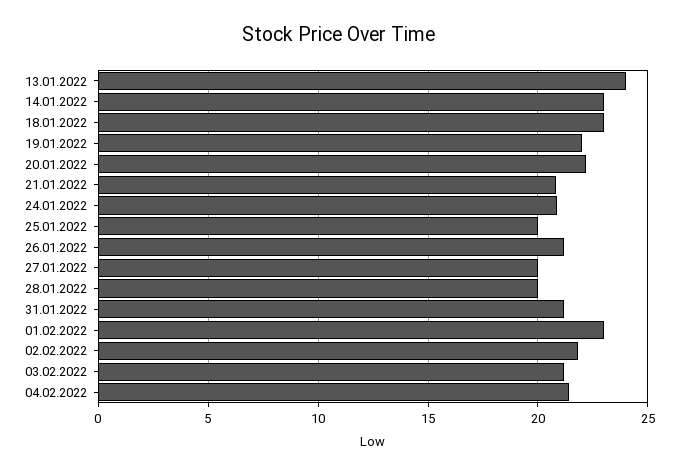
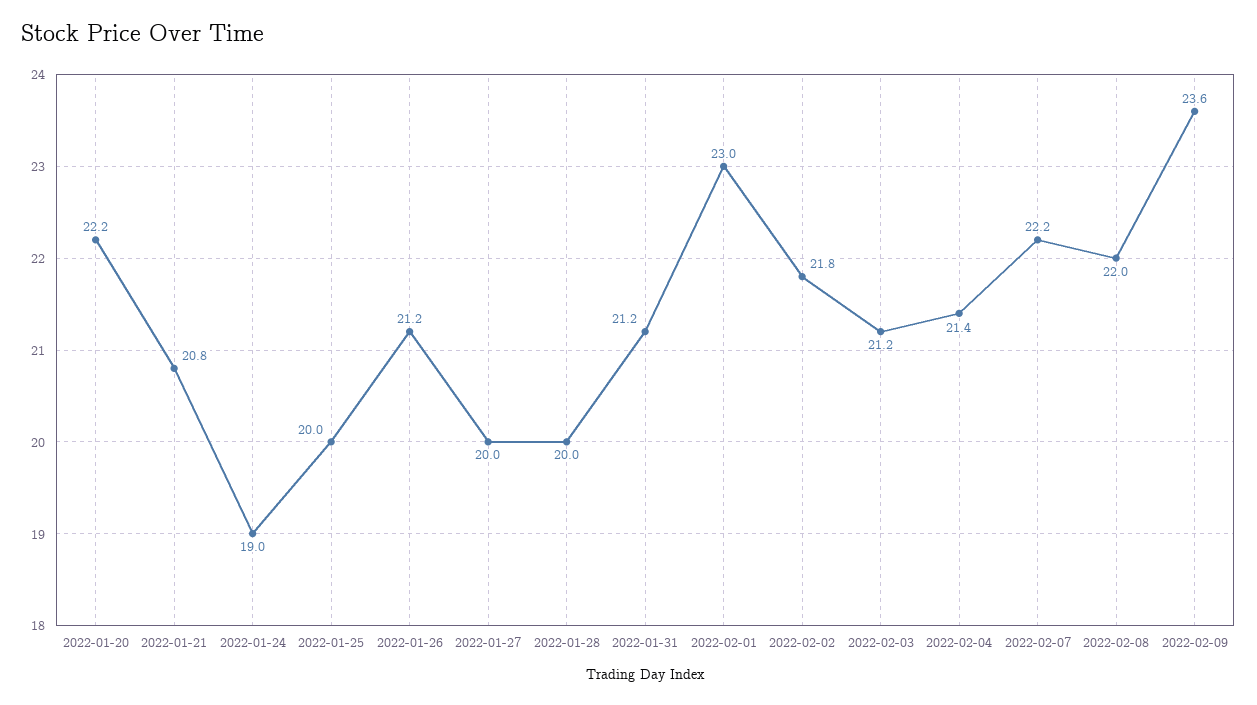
13.01.2022: 24 -> none
14.01.2022: 23 -> none
18.01.2022: 23 -> none
19.01.2022: 22 -> none
24.01.2022: 21 -> 19
2022-02-07: none -> 22.2
2022-02-08: none -> 22
2022-02-09: none -> 23.6

